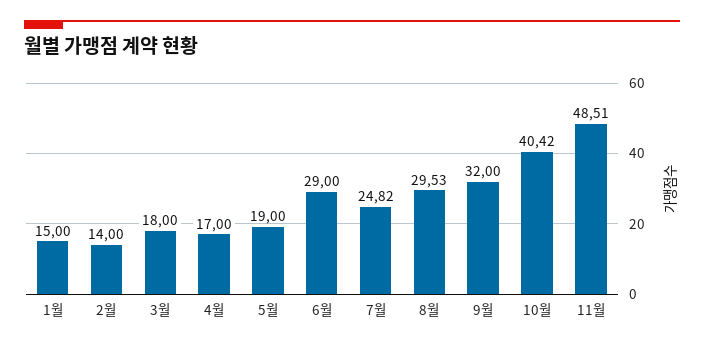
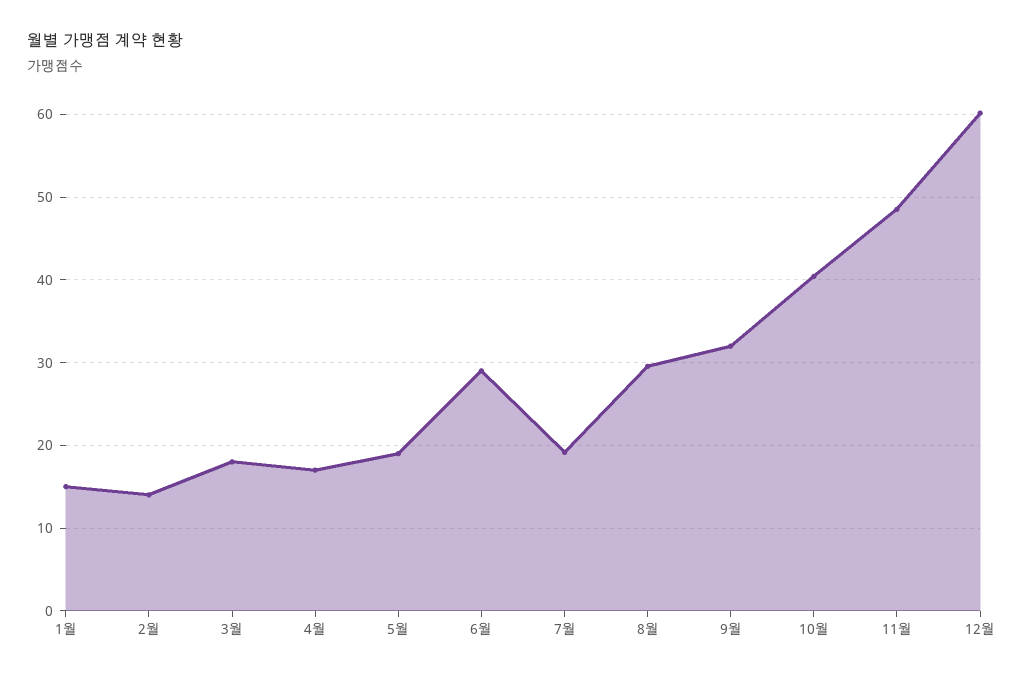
7월: 24.82 -> 19
12월: none -> 60

